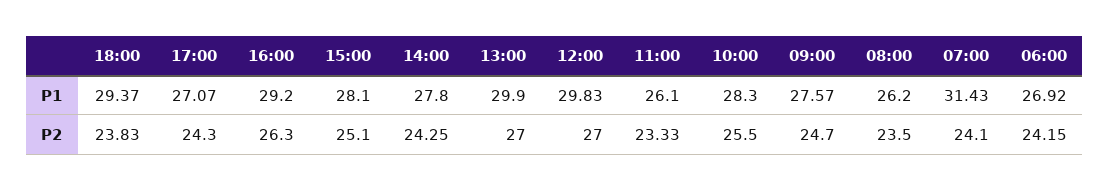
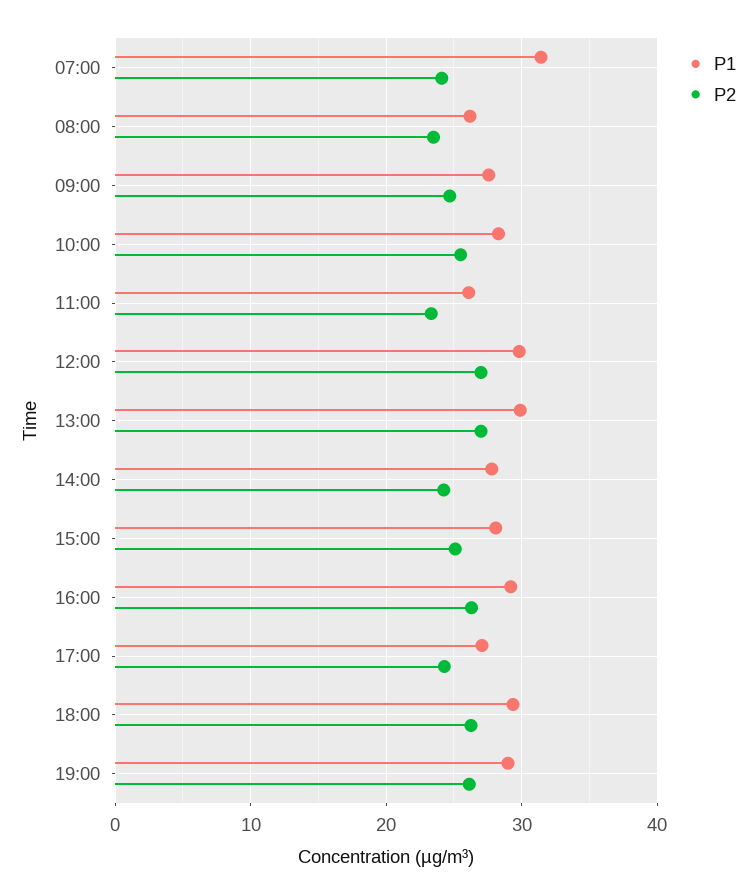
P1, 06:00: 26.92 -> none
P2, 18:00: 23.83 -> 26
P2, 06:00: 24.15 -> none
P1, 19:00: none -> 29
P2, 19:00: none -> 26

